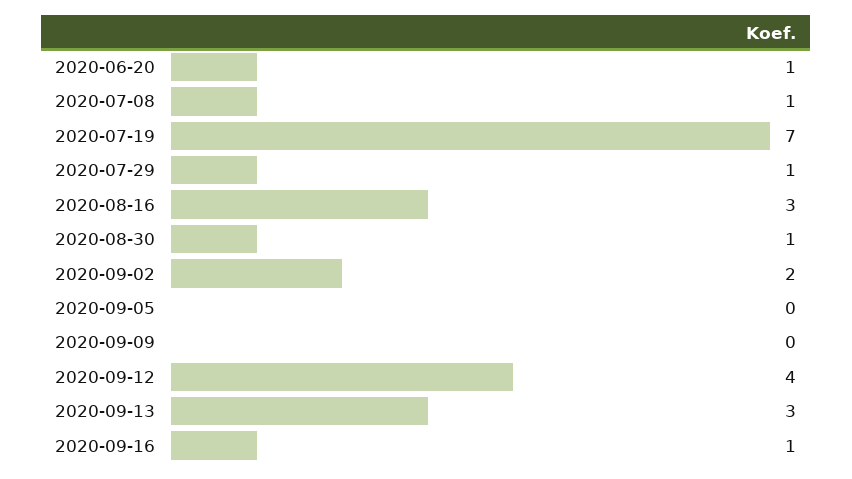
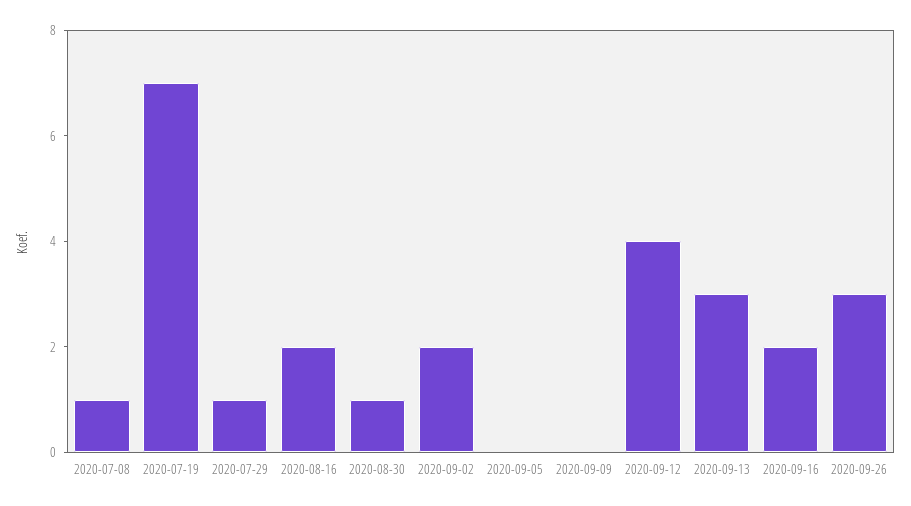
2020-06-20: 1 -> none
2020-08-16: 3 -> 2
2020-09-16: 1 -> 2
2020-09-26: none -> 3

